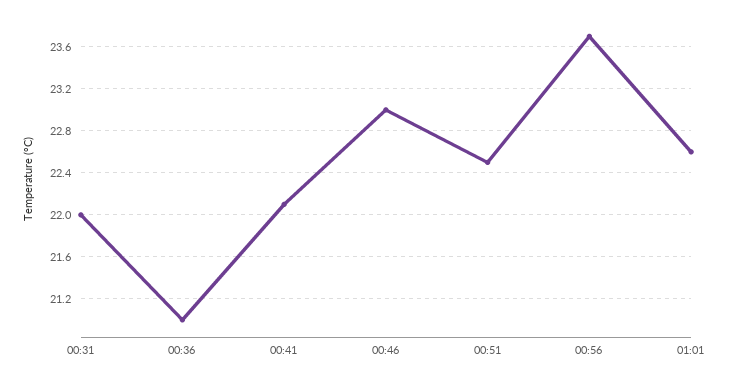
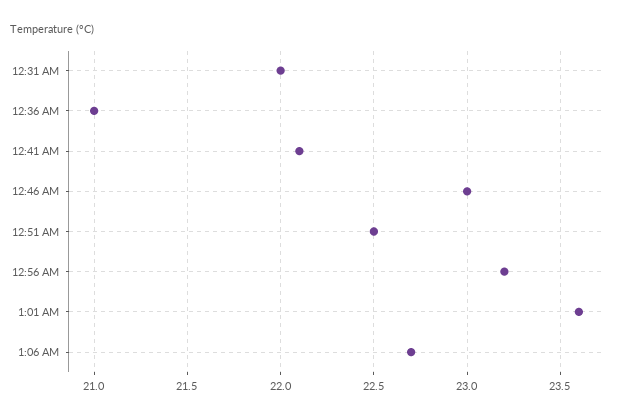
00:56: 23.7 -> 23.2
01:01: 22.6 -> 23.6
1:06 AM: none -> 22.7

